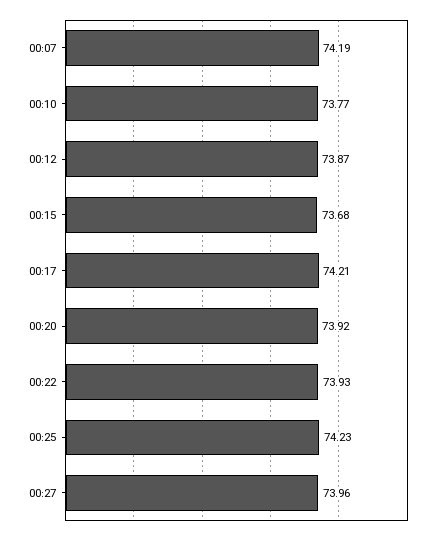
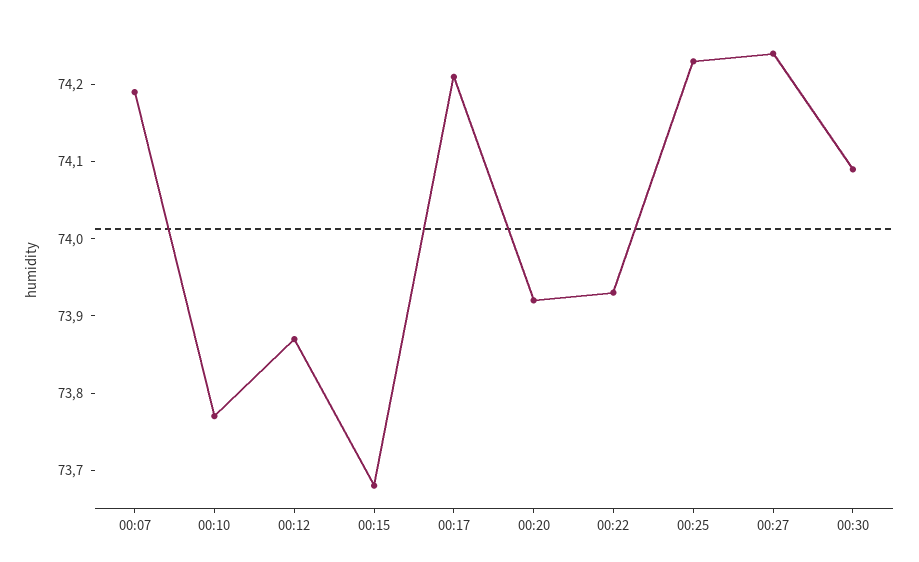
00:27: 73.96 -> 74.25
00:30: none -> 74.1

